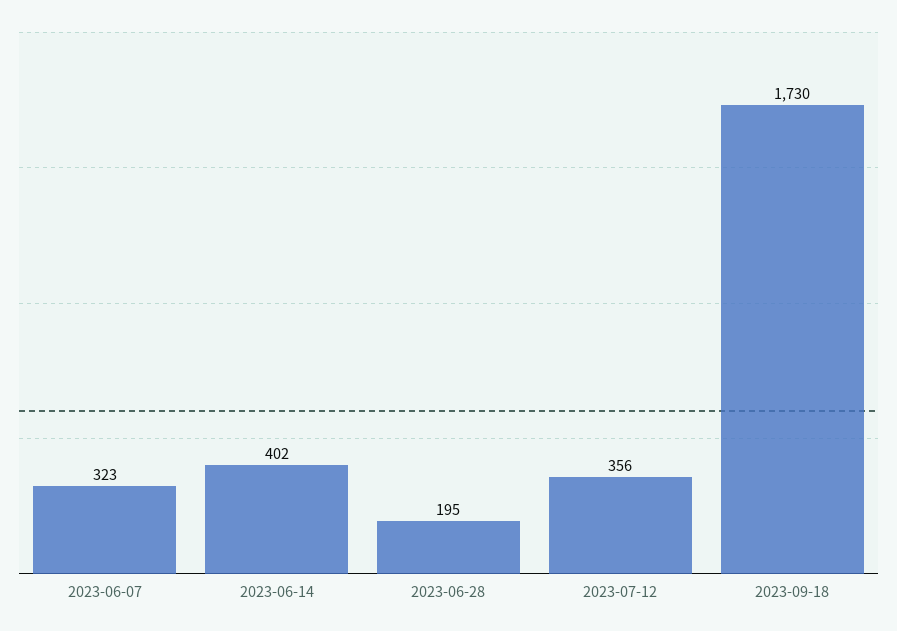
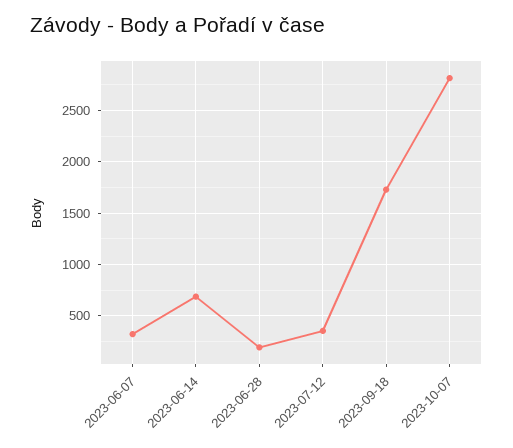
2023-06-14: 402 -> 700
2023-10-07: none -> 2800

